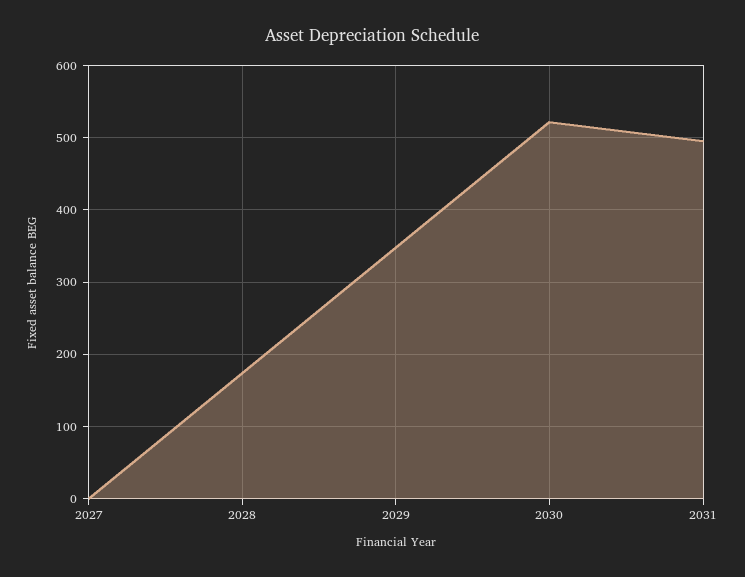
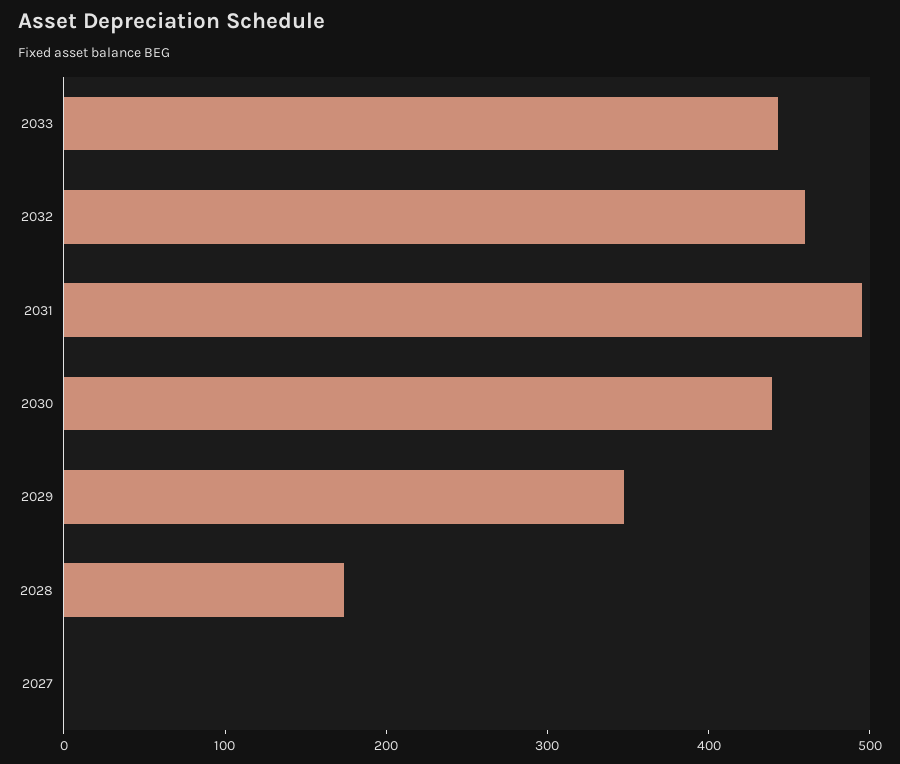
2030: 520 -> 440
2033: none -> 440
2032: none -> 460

